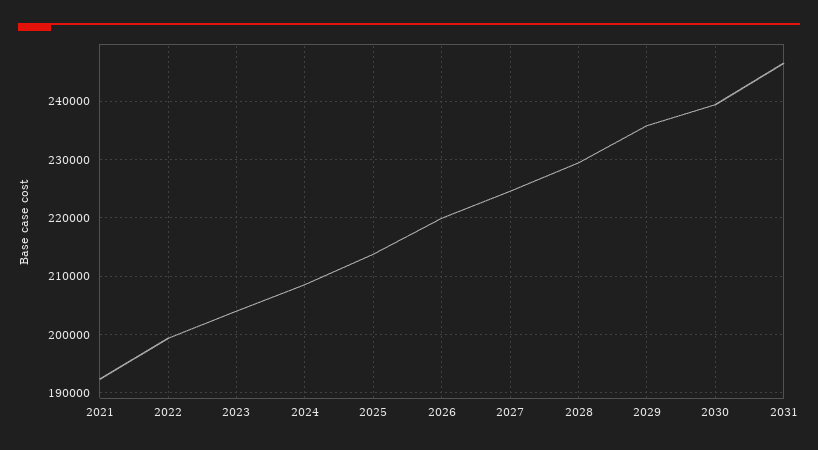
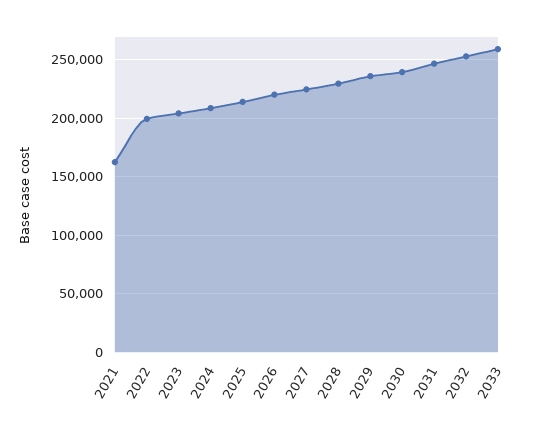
2021: 192000 -> 160000
2032: none -> 250000
2033: none -> 260000

